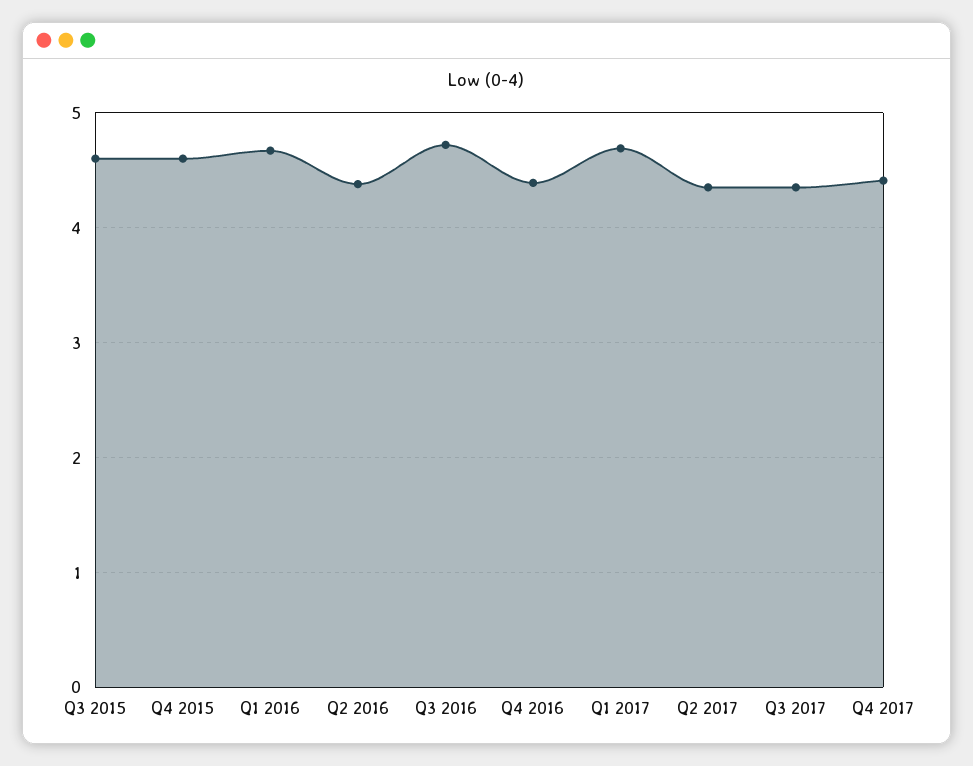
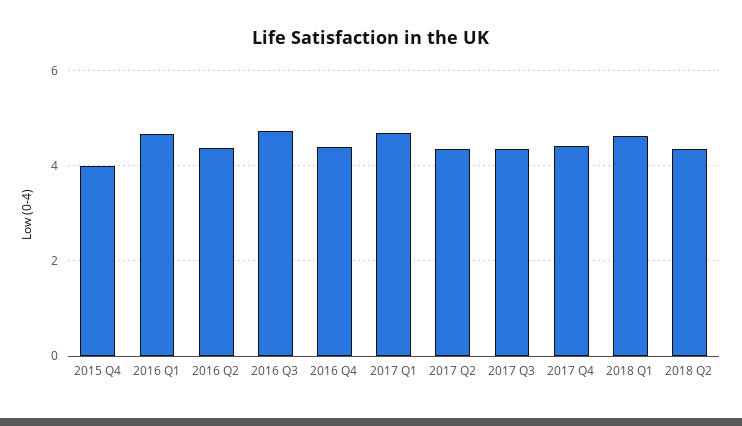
Q3 2015: 4.6 -> none
Q4 2015: 4.6 -> 4
2018 Q1: none -> 4.6
2018 Q2: none -> 4.4

